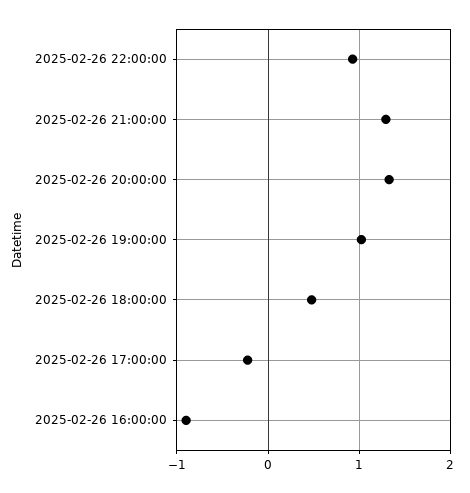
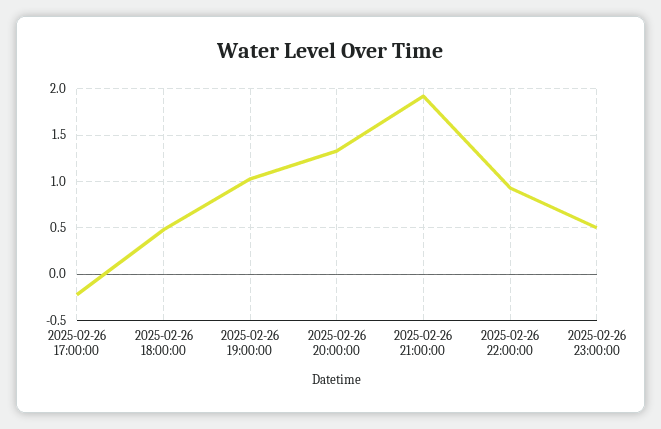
2025-02-26 21:00:00: 1.3 -> 1.9
2025-02-26 16:00:00: -0.9 -> none
2025-02-26 23:00:00: none -> 0.5

